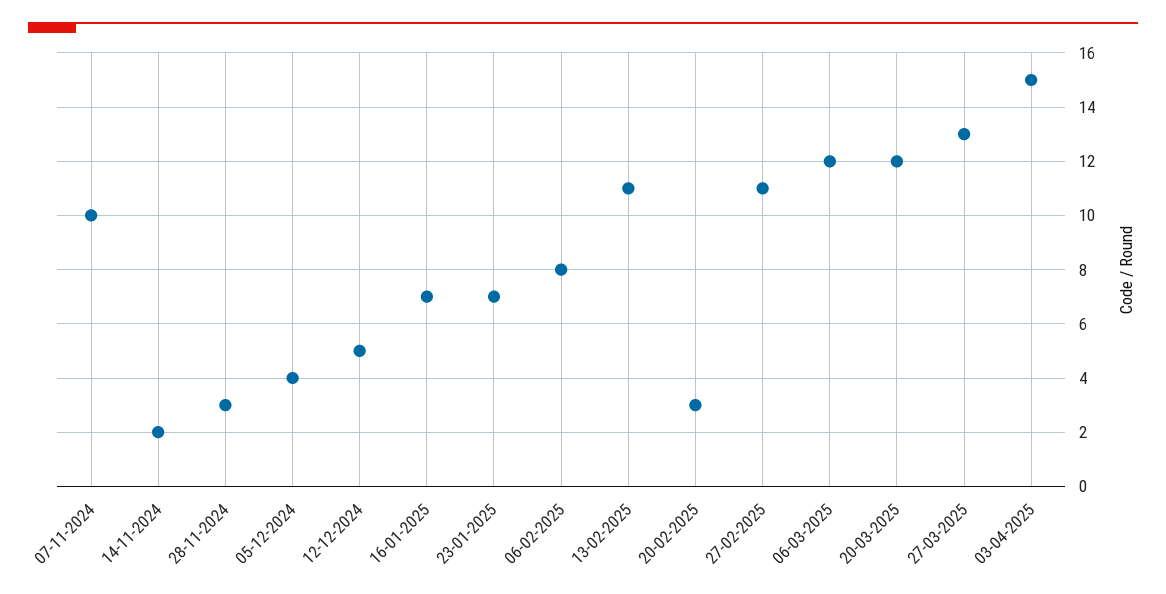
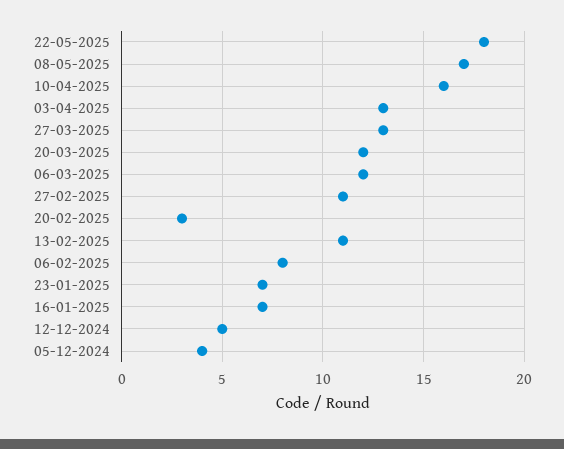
07-11-2024: 10 -> none
14-11-2024: 2 -> none
28-11-2024: 3 -> none
03-04-2025: 15 -> 13
22-05-2025: none -> 18
08-05-2025: none -> 17
10-04-2025: none -> 16

